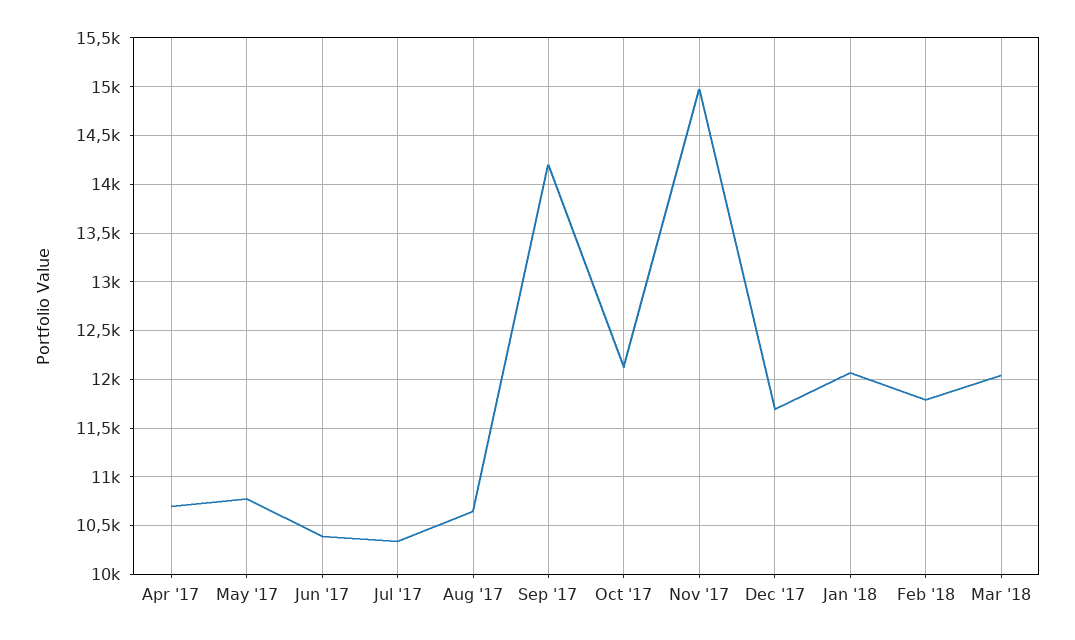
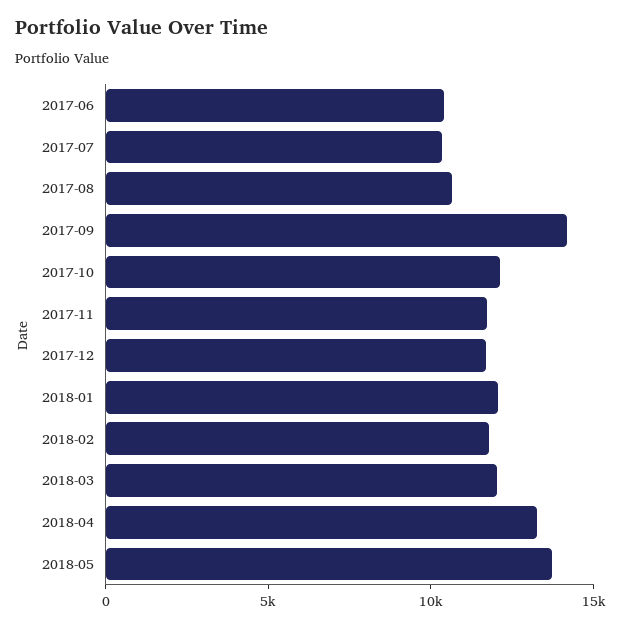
Apr '17: 10700 -> none
May '17: 10800 -> none
Nov '17: 15000 -> 12000
2018-04: none -> 13000
2018-05: none -> 14000

